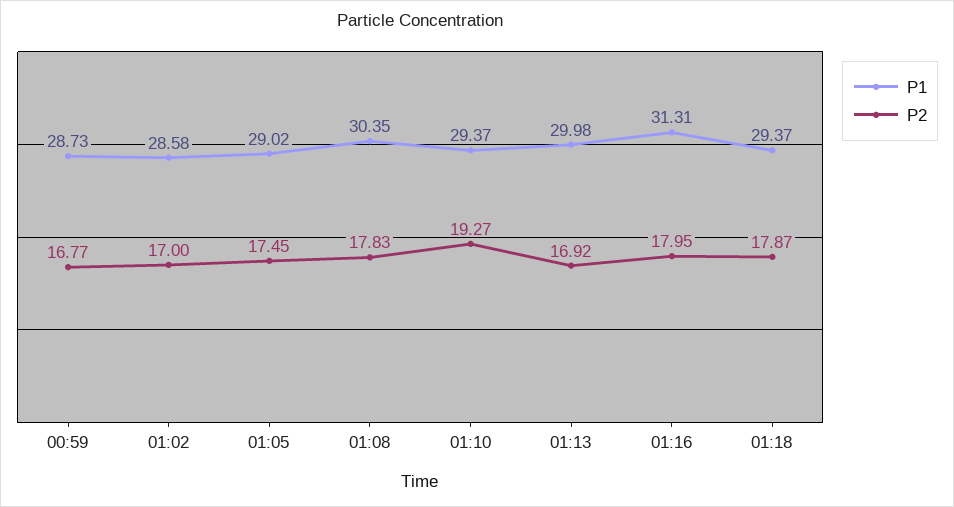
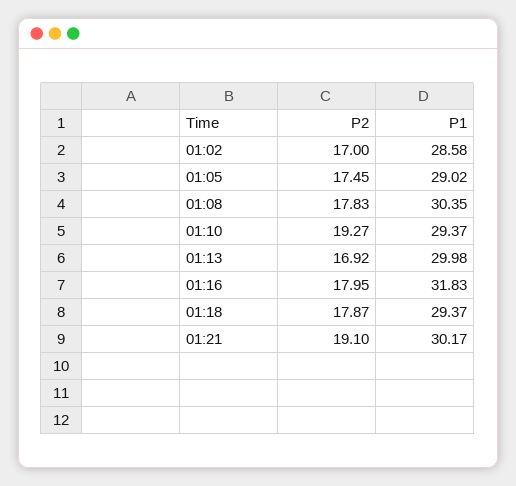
P1, 00:59: 28.73 -> none
P2, 00:59: 16.77 -> none
P1, 01:16: 31.31 -> 31.83
P2, 01:21: none -> 19.1
P1, 01:21: none -> 30.17

